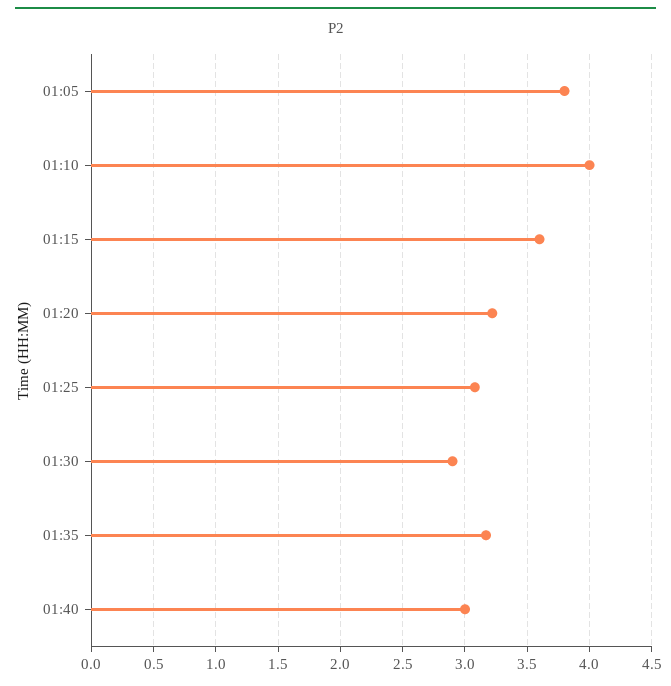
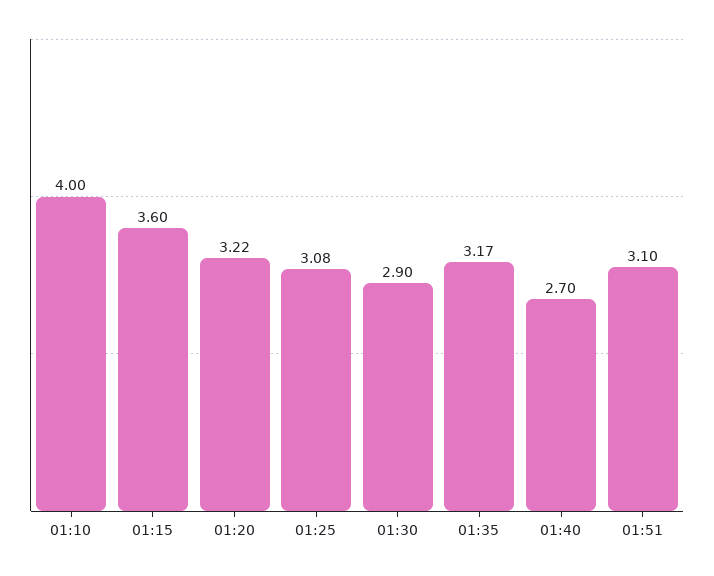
01:05: 3.8 -> none
01:40: 3 -> 2.7
01:51: none -> 3.1

